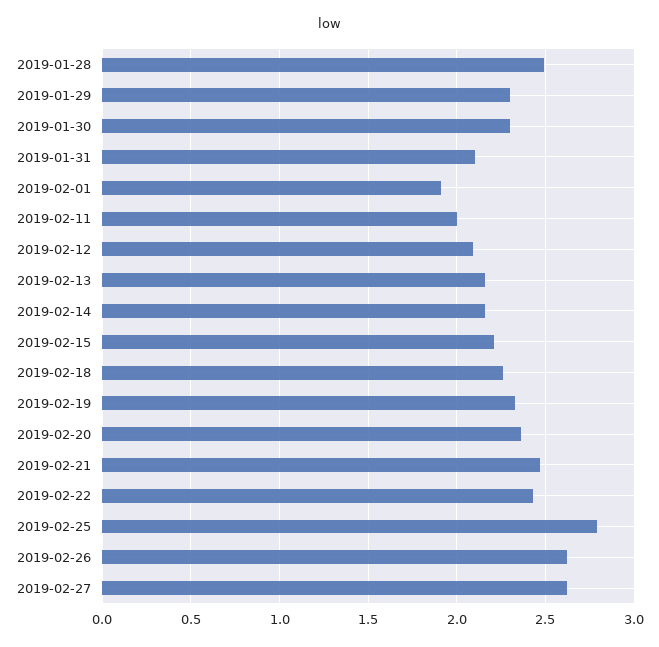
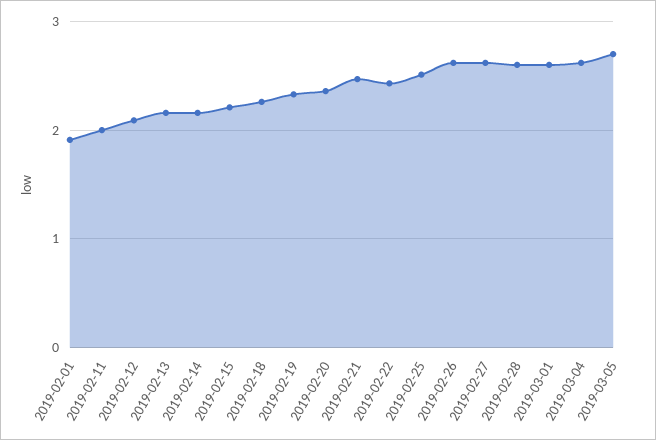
2019-01-28: 2.5 -> none
2019-01-29: 2.3 -> none
2019-01-30: 2.3 -> none
2019-01-31: 2.1 -> none
2019-02-25: 2.8 -> 2.5
2019-02-28: none -> 2.6
2019-03-01: none -> 2.6
2019-03-04: none -> 2.6
2019-03-05: none -> 2.7

